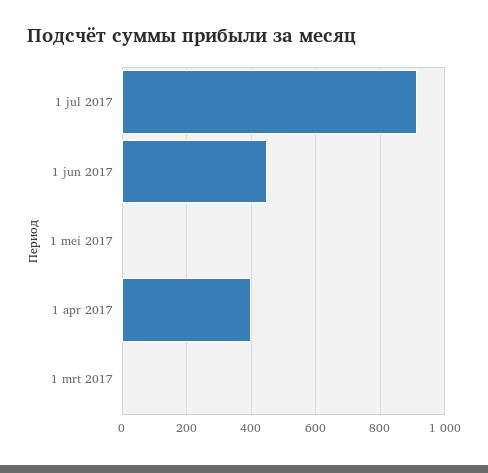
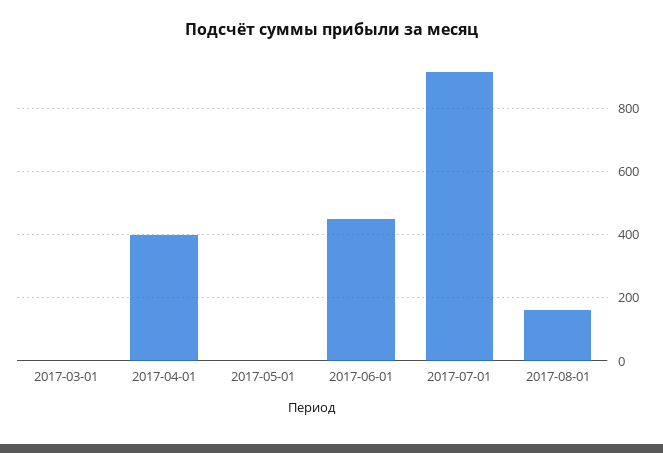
2017-08-01: none -> 160

